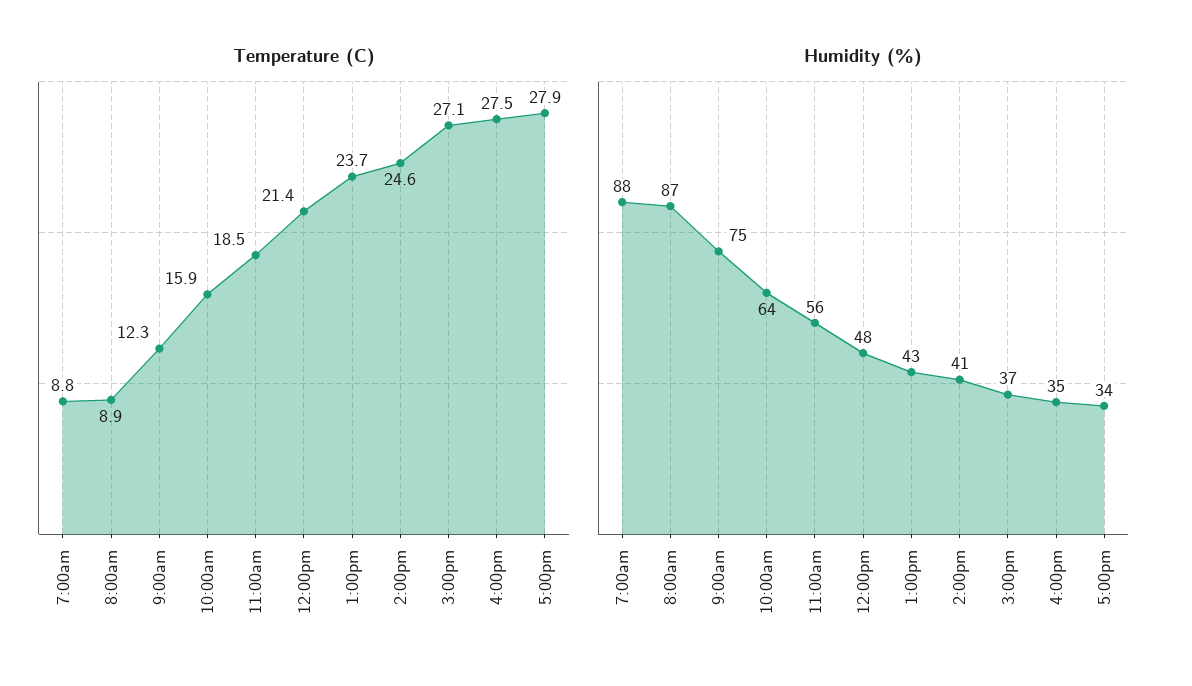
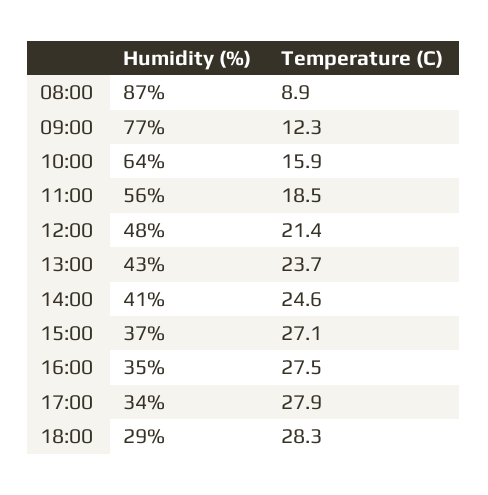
Temperature (C), 7:00am: 8.8 -> none
Humidity (%), 7:00am: 88 -> none
Humidity (%), 9:00am: 75 -> 77
Humidity (%), 18:00: none -> 29
Temperature (C), 18:00: none -> 28.3

